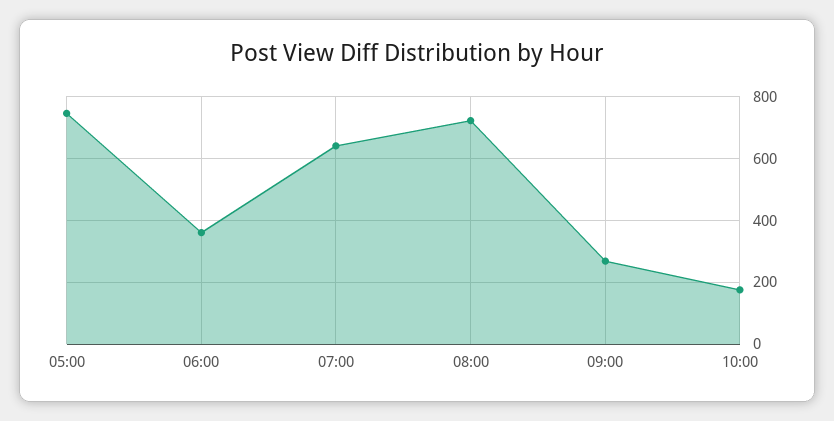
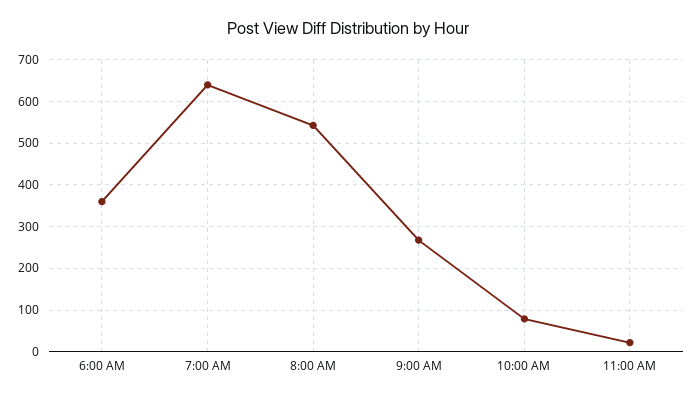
05:00: 740 -> none
08:00: 720 -> 540
10:00: 180 -> 80
11:00 AM: none -> 20

